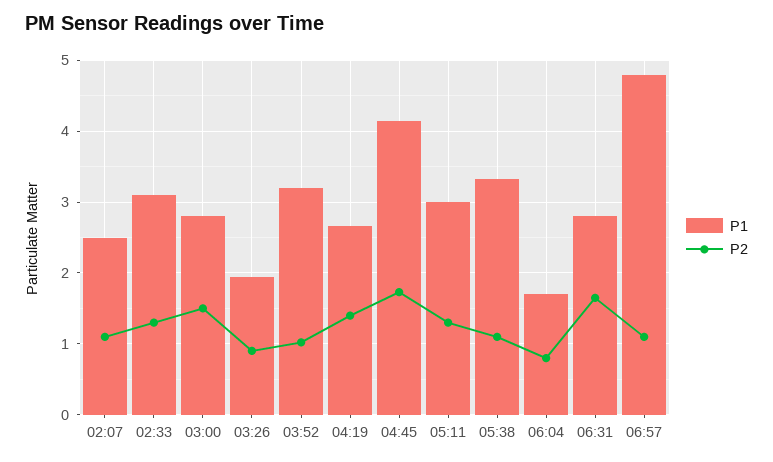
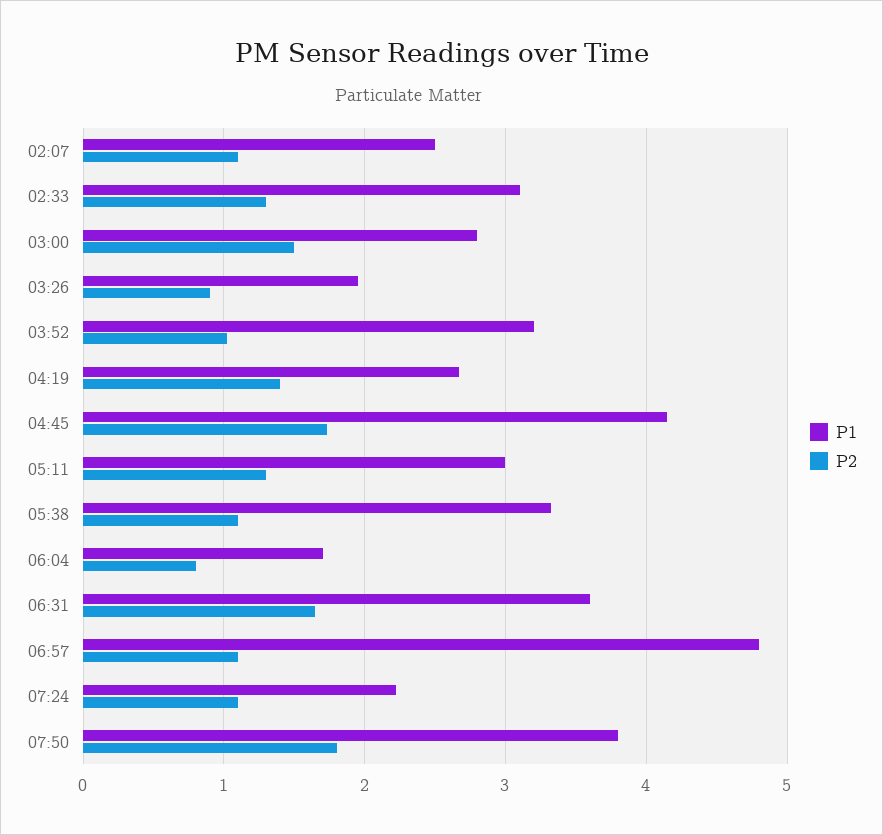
P1, 06:31: 2.8 -> 3.6
P1, 07:24: none -> 2.2
P2, 07:24: none -> 1.1
P1, 07:50: none -> 3.8
P2, 07:50: none -> 1.8

